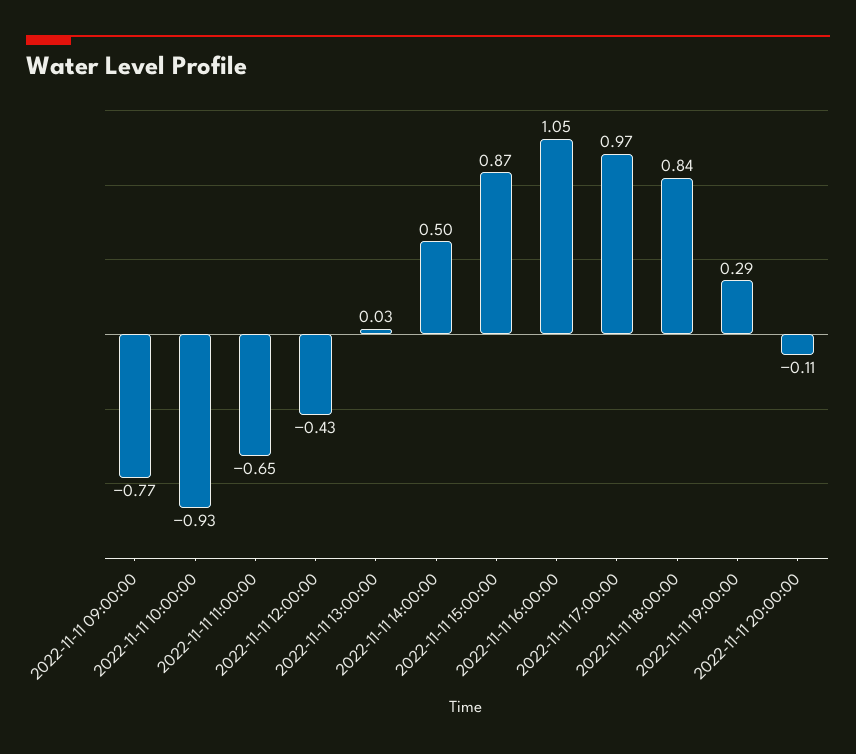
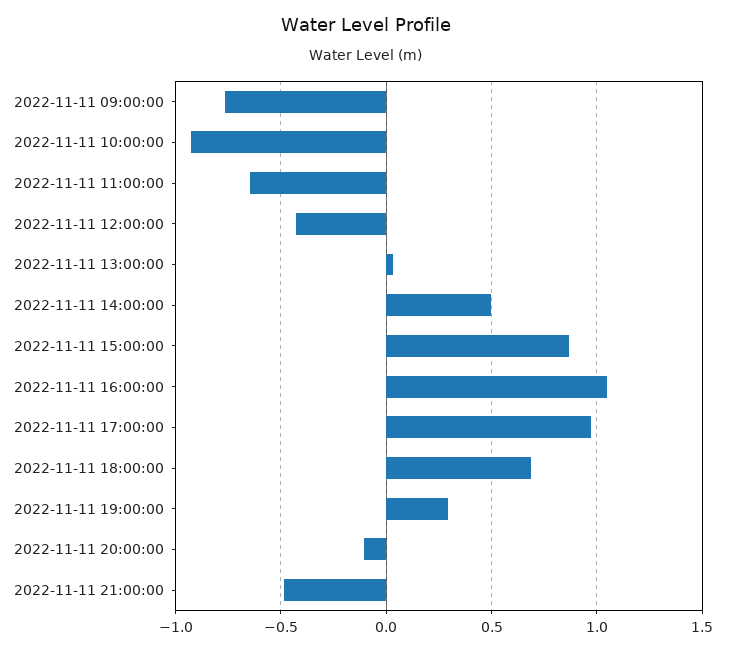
2022-11-11 18:00:00: 0.84 -> 0.7
2022-11-11 21:00:00: none -> -0.5

